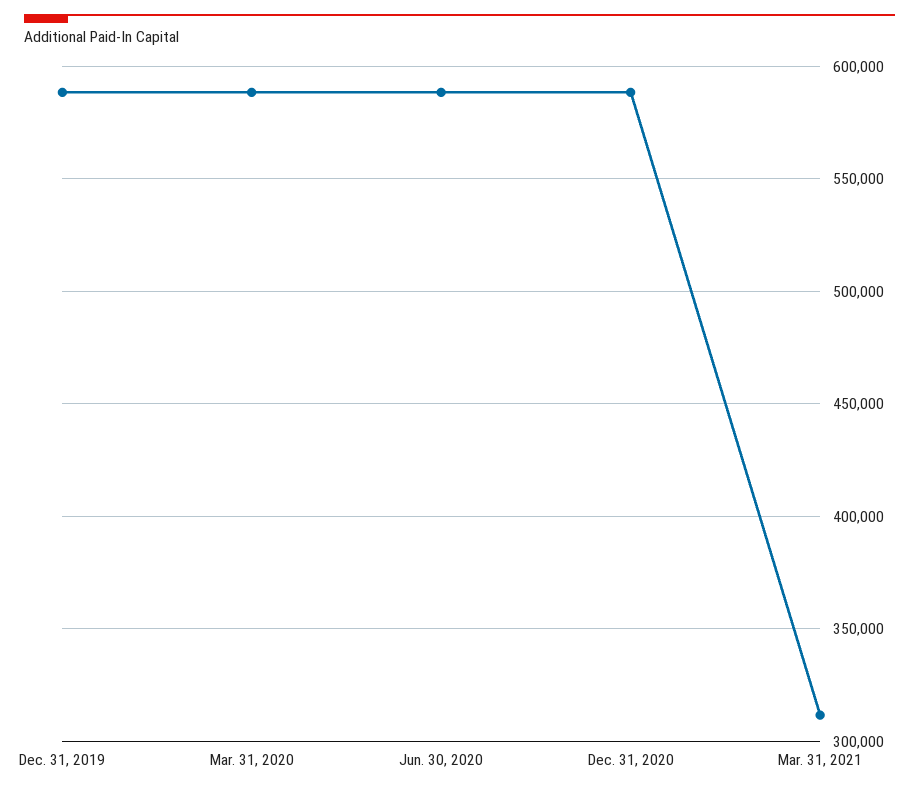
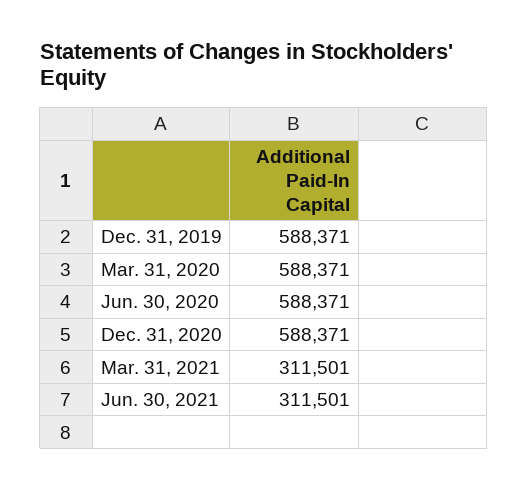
Jun. 30, 2021: none -> 311501

